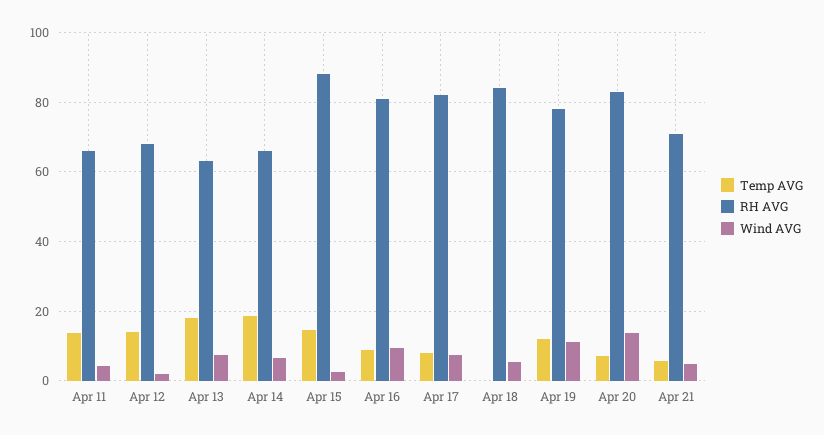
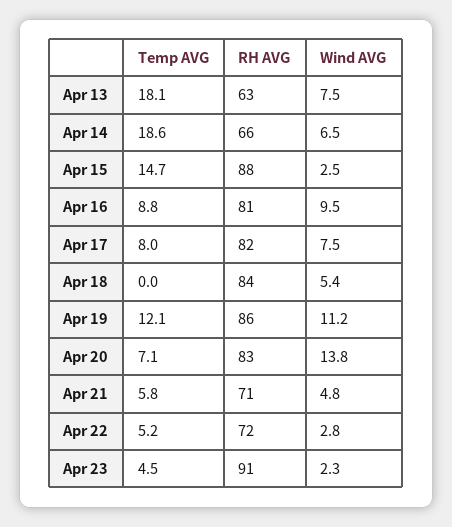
Temp AVG, Apr 11: 14 -> none
RH AVG, Apr 11: 66 -> none
Wind AVG, Apr 11: 4 -> none
Temp AVG, Apr 12: 14 -> none
RH AVG, Apr 12: 68 -> none
Wind AVG, Apr 12: 2 -> none
RH AVG, Apr 19: 78 -> 86
Temp AVG, Apr 22: none -> 5.2
RH AVG, Apr 22: none -> 72
Wind AVG, Apr 22: none -> 2.8
Temp AVG, Apr 23: none -> 4.5
RH AVG, Apr 23: none -> 91
Wind AVG, Apr 23: none -> 2.3

